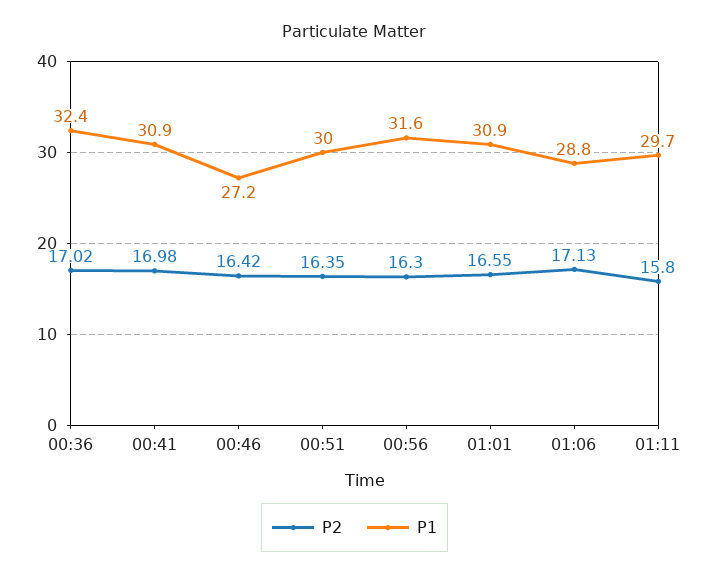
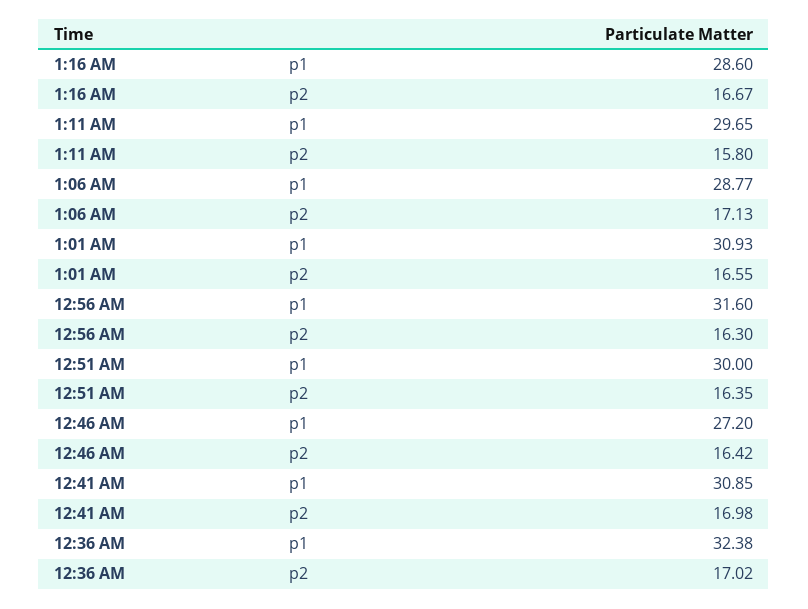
P1, 1:16 AM: none -> 28.6
P2, 1:16 AM: none -> 16.67

